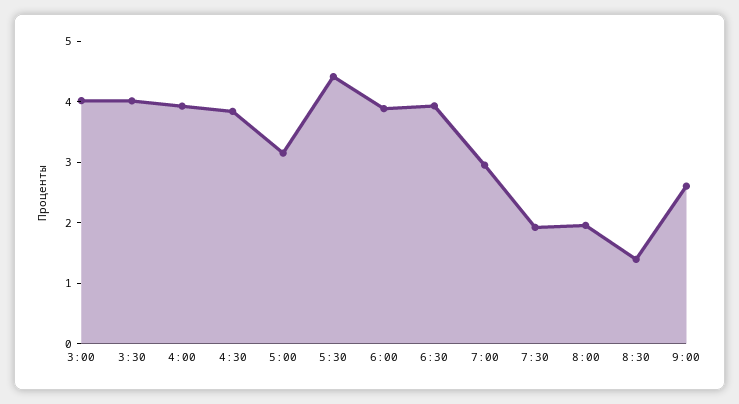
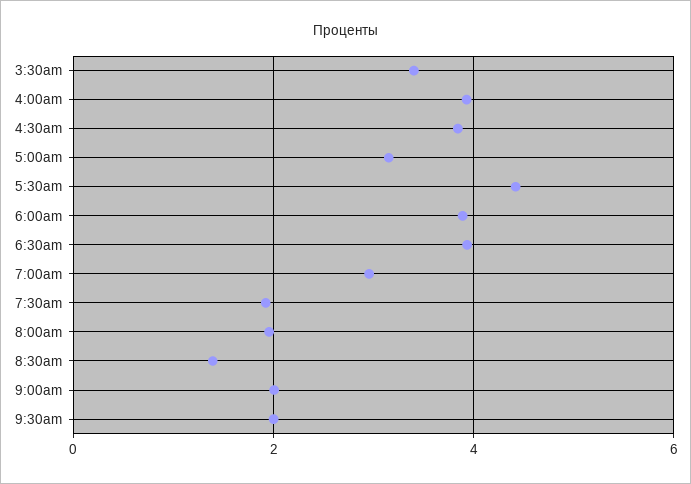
3:00: 4 -> none
3:30: 4 -> 3.4
9:00: 2.6 -> 2
9:30am: none -> 2

